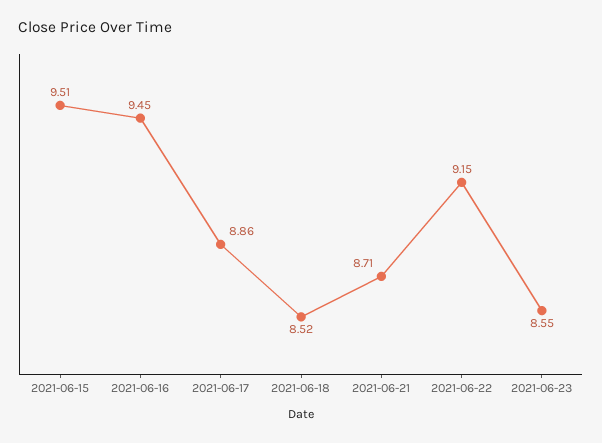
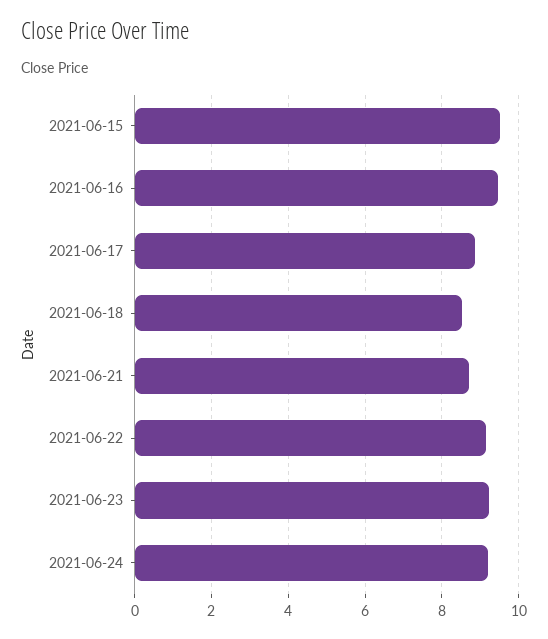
2021-06-23: 8.55 -> 9.2
2021-06-24: none -> 9.2

